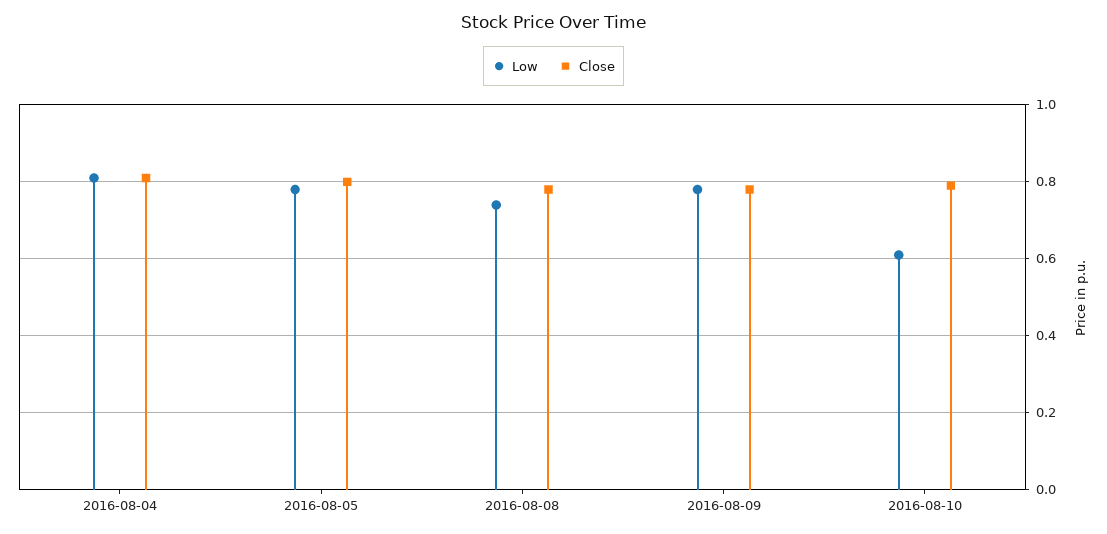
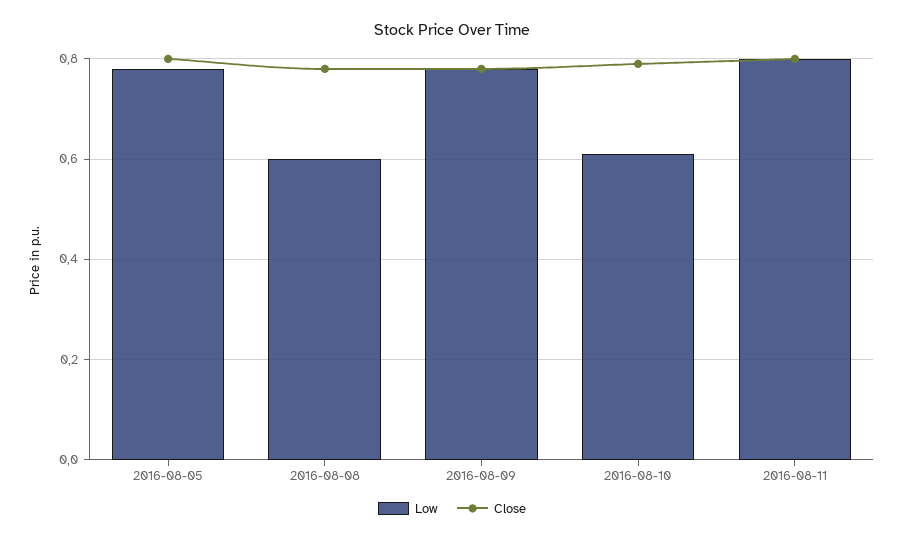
Low, 2016-08-04: 0.8 -> none
Close, 2016-08-04: 0.8 -> none
Low, 2016-08-08: 0.75 -> 0.6
Low, 2016-08-11: none -> 0.8
Close, 2016-08-11: none -> 0.8

